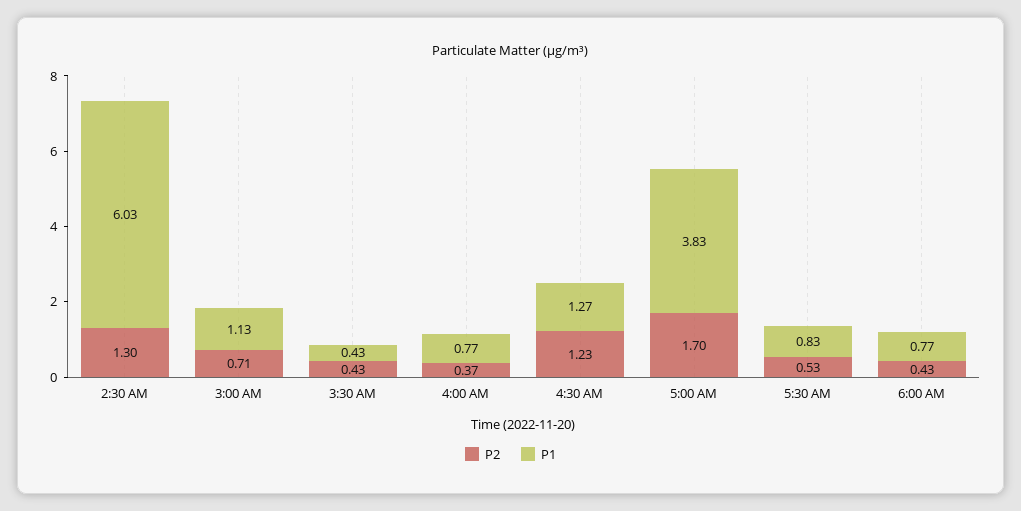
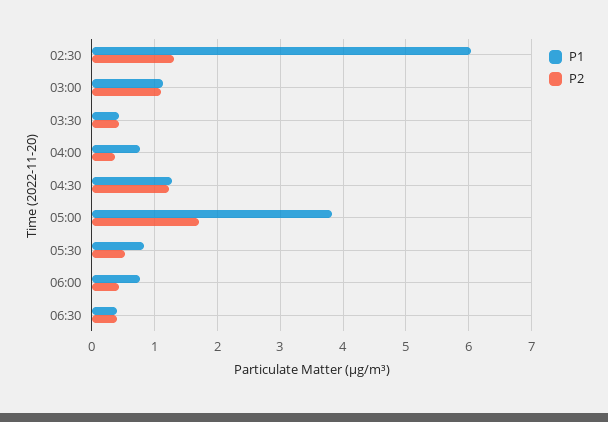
P2, 3:00 AM: 0.71 -> 1.1
P1, 06:30: none -> 0.4
P2, 06:30: none -> 0.4

